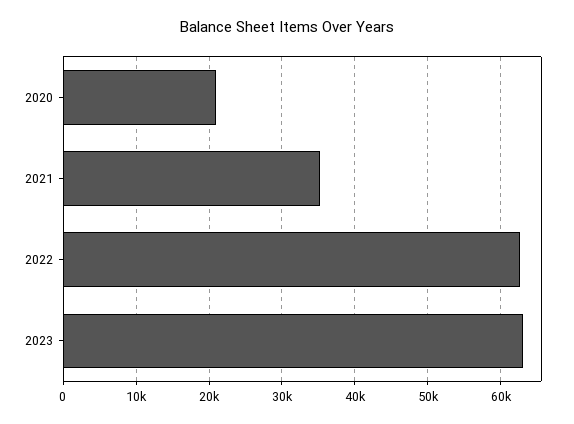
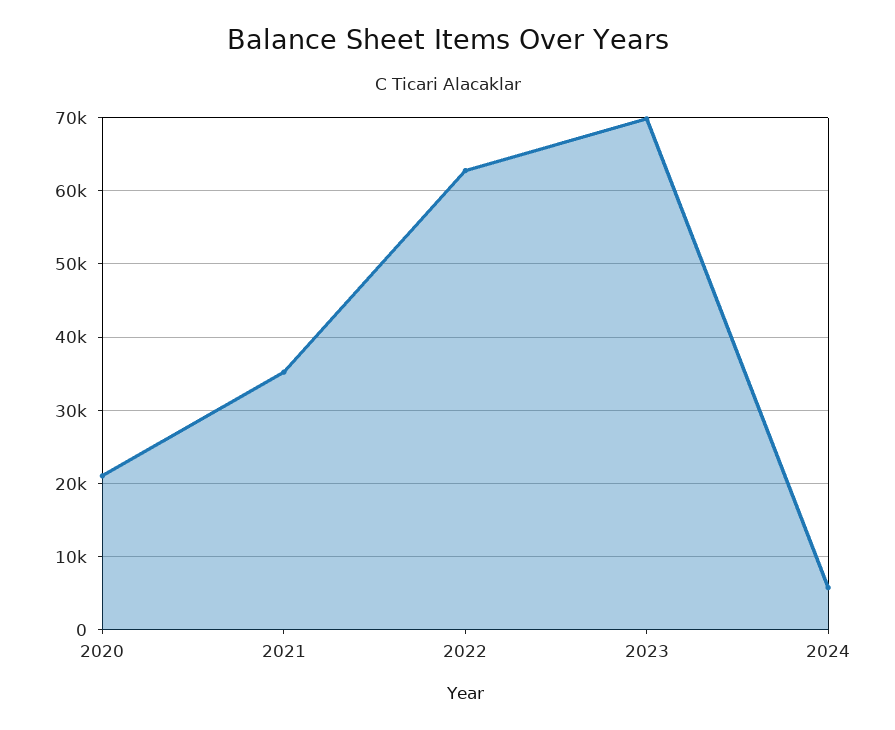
2023: 63000 -> 70000
2024: none -> 6000

